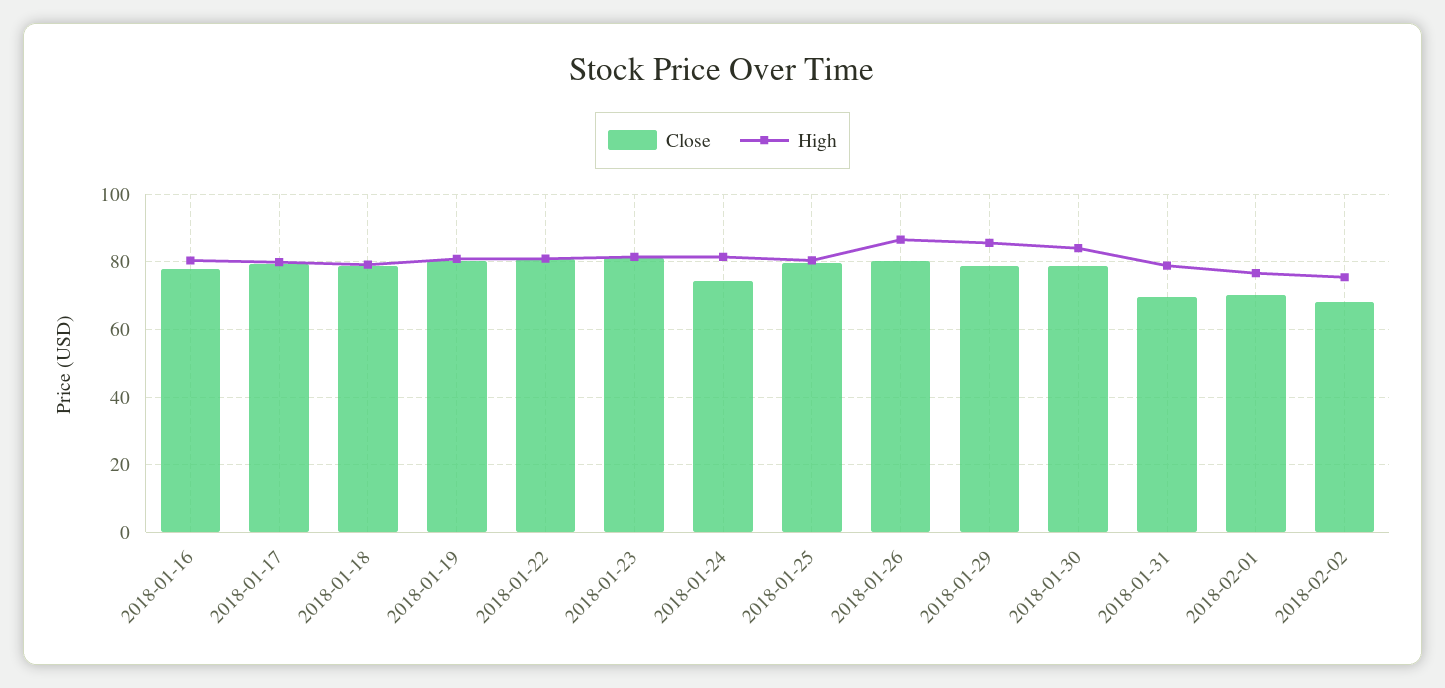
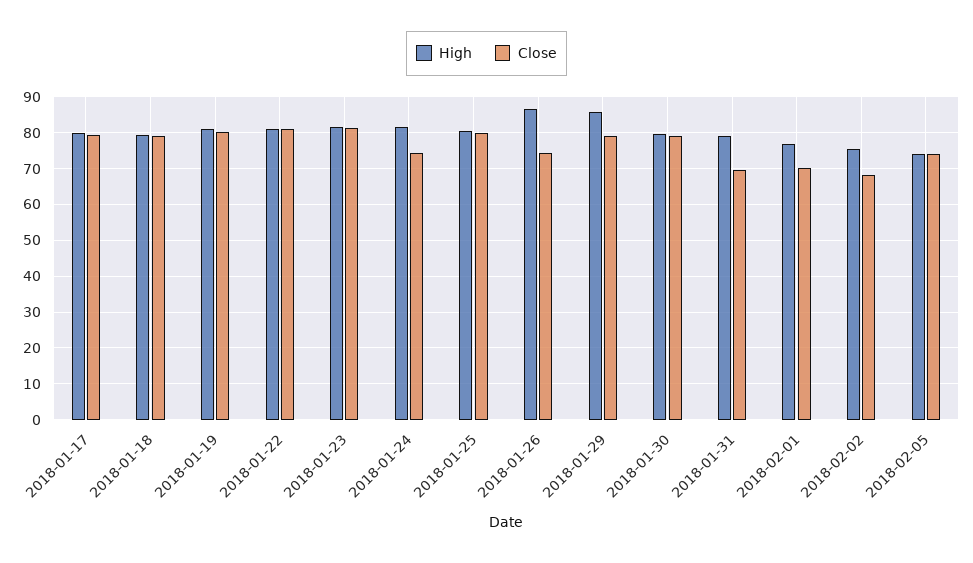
Close, 2018-01-16: 78 -> none
High, 2018-01-16: 80 -> none
Close, 2018-01-26: 80 -> 74
High, 2018-01-30: 84 -> 80
High, 2018-02-05: none -> 74
Close, 2018-02-05: none -> 74

